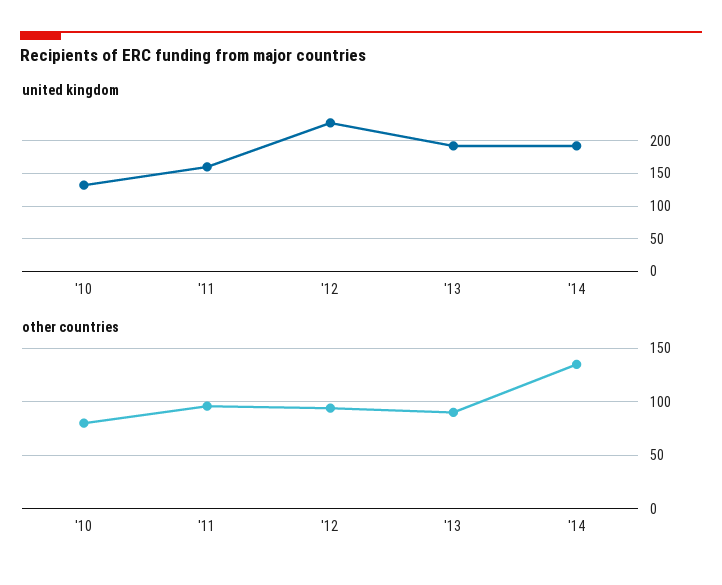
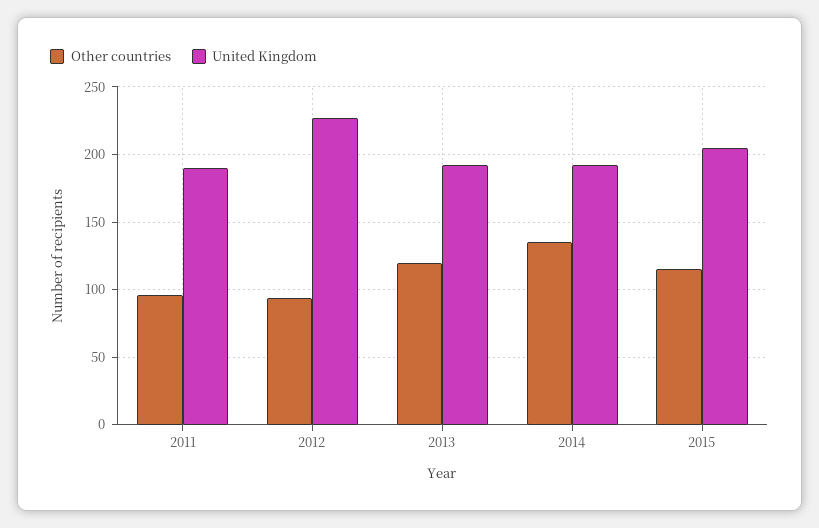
united kingdom, '10: 130 -> none
united kingdom, '11: 160 -> 190
other countries, '10: 80 -> none
other countries, '13: 90 -> 120
other countries, 2015: none -> 115
united kingdom, 2015: none -> 205

